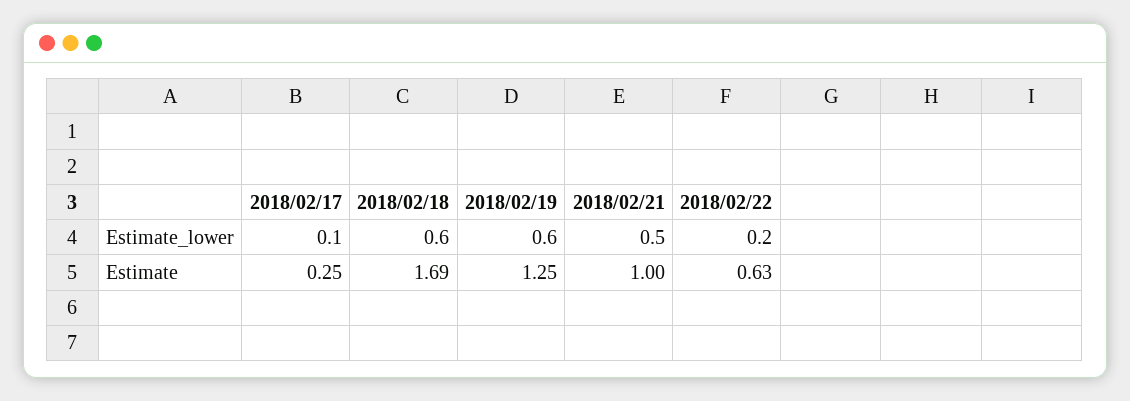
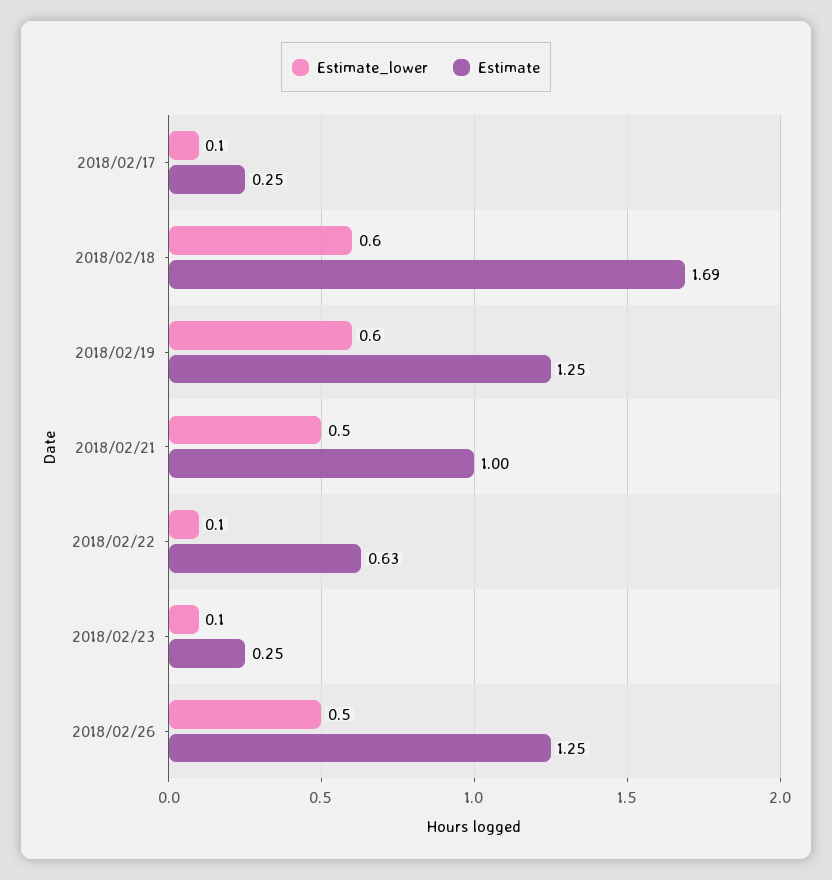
Estimate_lower, 2018/02/22: 0.2 -> 0.1
Estimate_lower, 2018/02/23: none -> 0.1
Estimate, 2018/02/23: none -> 0.25
Estimate_lower, 2018/02/26: none -> 0.5
Estimate, 2018/02/26: none -> 1.25

